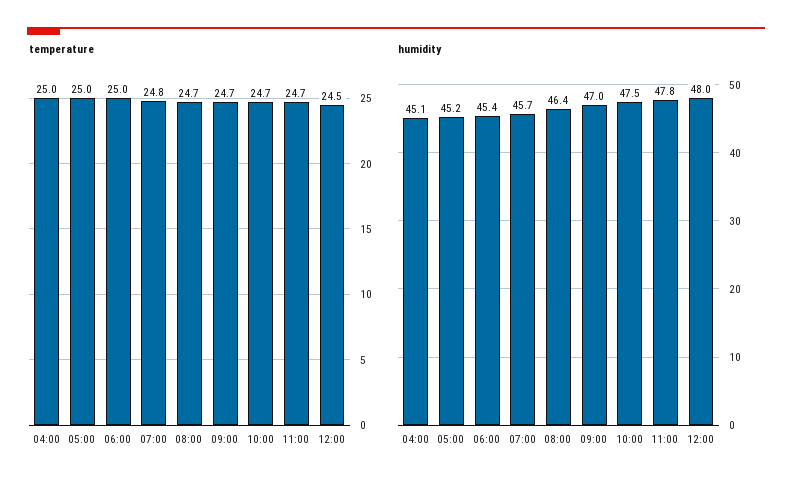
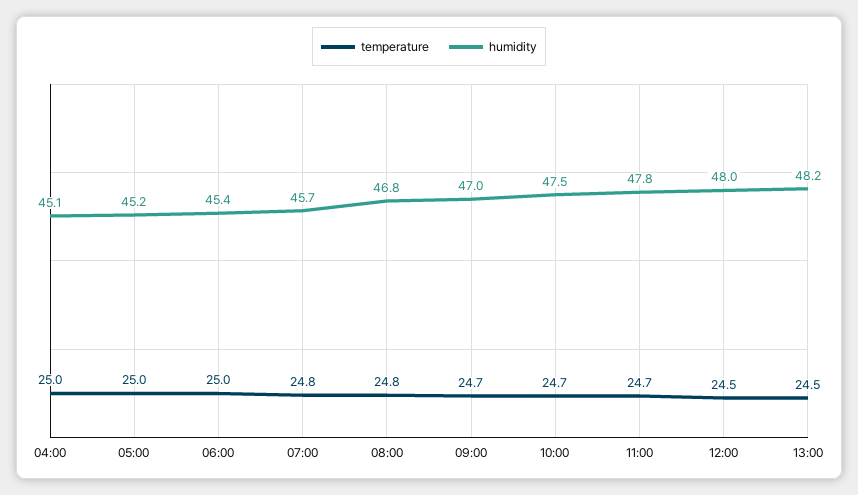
temperature, 08:00: 24.7 -> 24.8
humidity, 08:00: 46.4 -> 46.8
temperature, 13:00: none -> 24.5
humidity, 13:00: none -> 48.2

